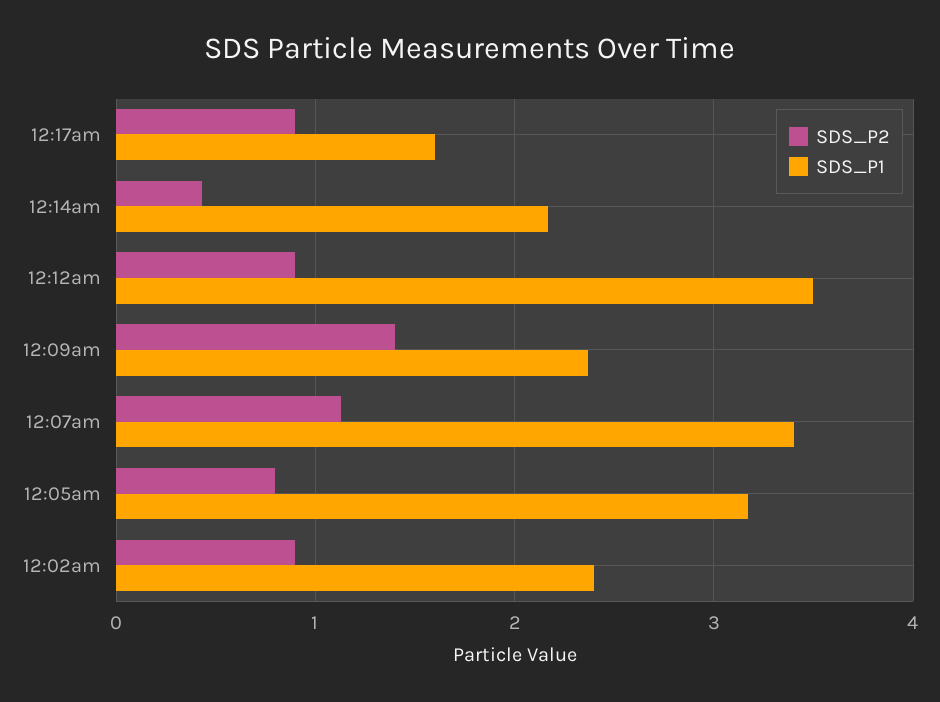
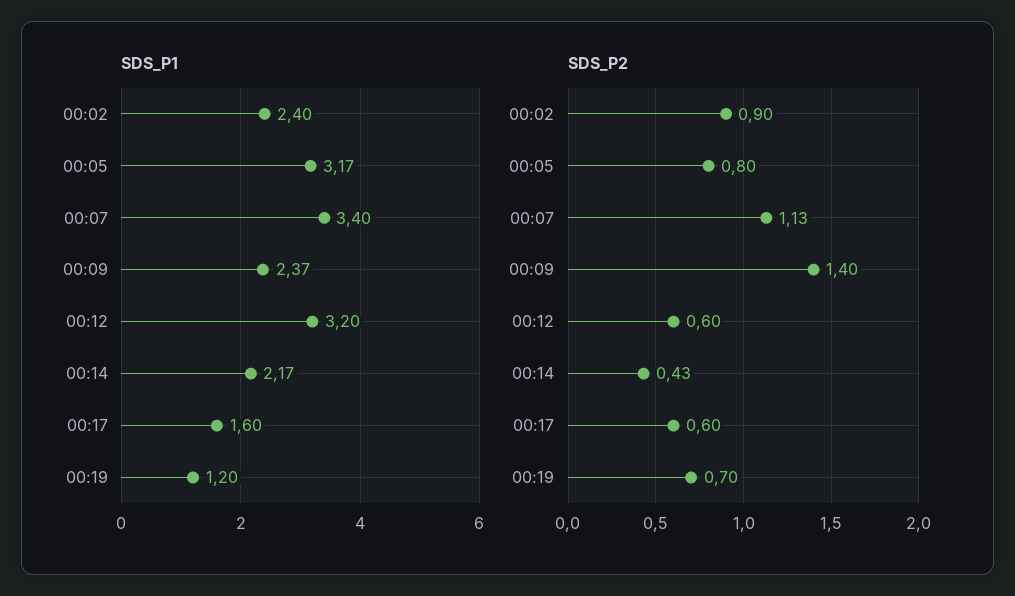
SDS_P2, 12:17am: 0.9 -> 0.6
SDS_P2, 12:12am: 0.9 -> 0.6
SDS_P1, 12:12am: 3.5 -> 3.2
SDS_P1, 00:19: none -> 1.2
SDS_P2, 00:19: none -> 0.7

